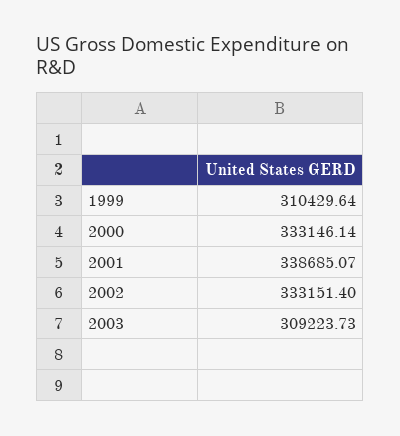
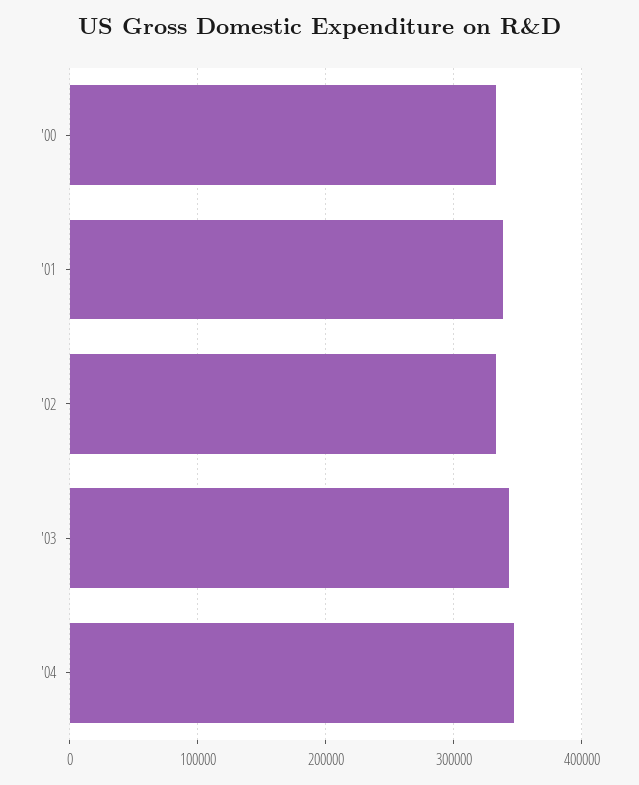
1999: 310429.64 -> none
2003: 309223.73 -> 340000
'04: none -> 350000

